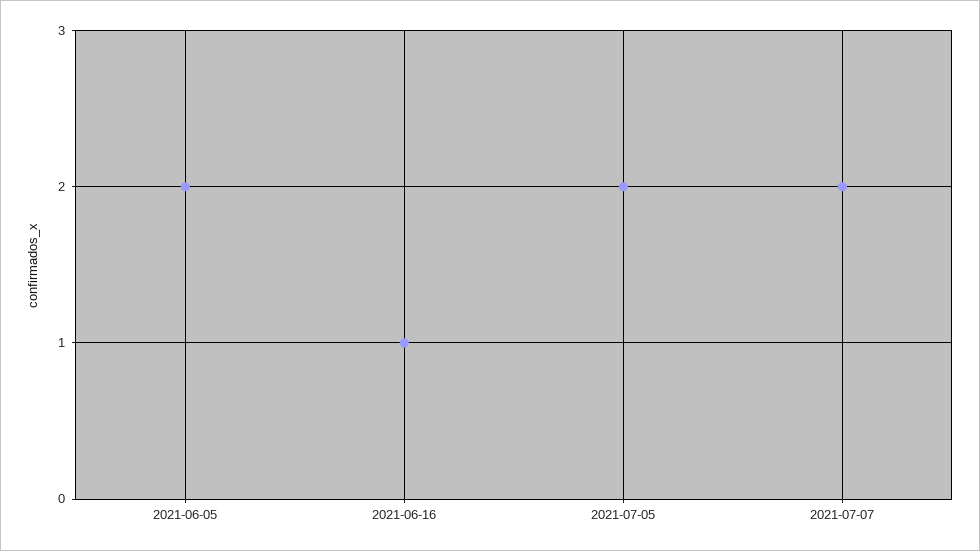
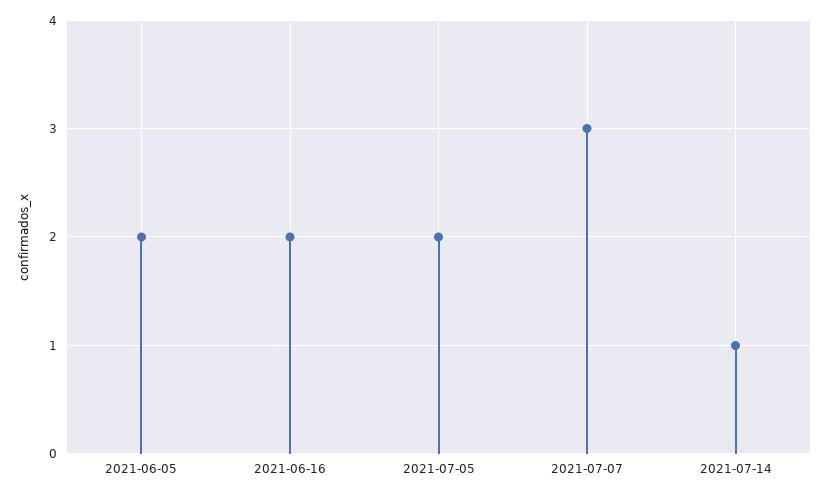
2021-06-16: 1 -> 2
2021-07-07: 2 -> 3
2021-07-14: none -> 1

